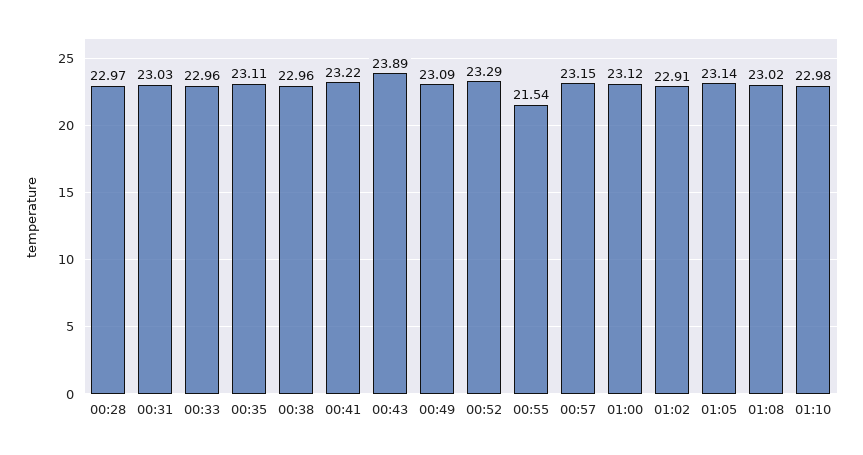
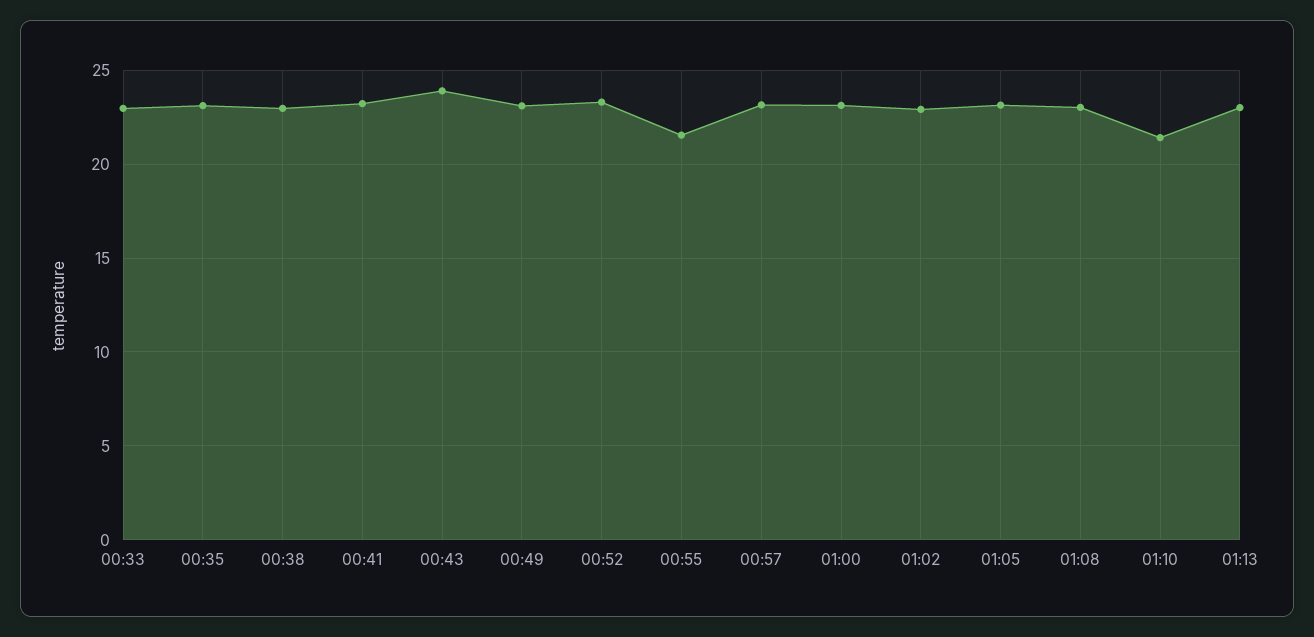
00:28: 22.97 -> none
00:31: 23.03 -> none
01:10: 22.98 -> 21.5
01:13: none -> 23

